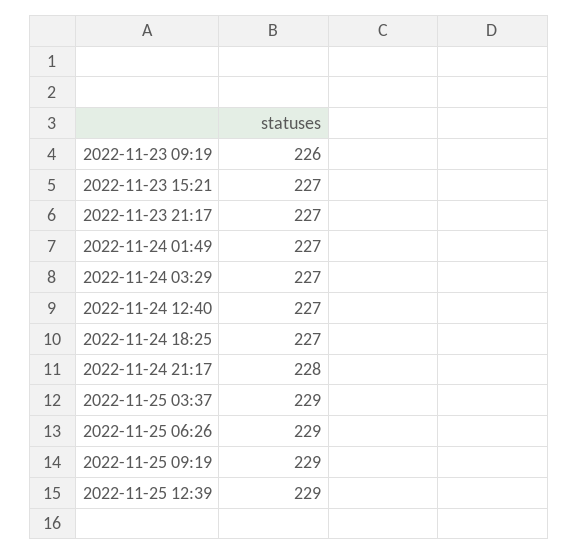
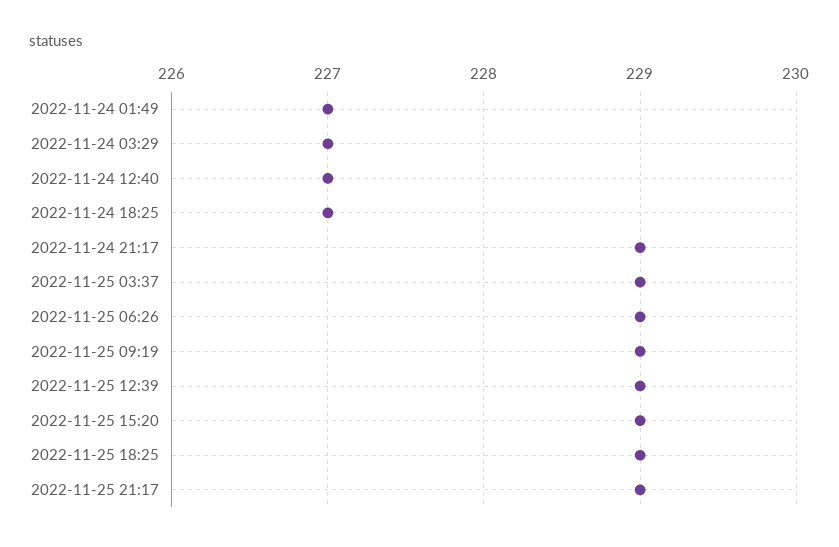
2022-11-23 09:19: 226 -> none
2022-11-23 15:21: 227 -> none
2022-11-23 21:17: 227 -> none
2022-11-24 21:17: 228 -> 229
2022-11-25 15:20: none -> 229
2022-11-25 18:25: none -> 229
2022-11-25 21:17: none -> 229

